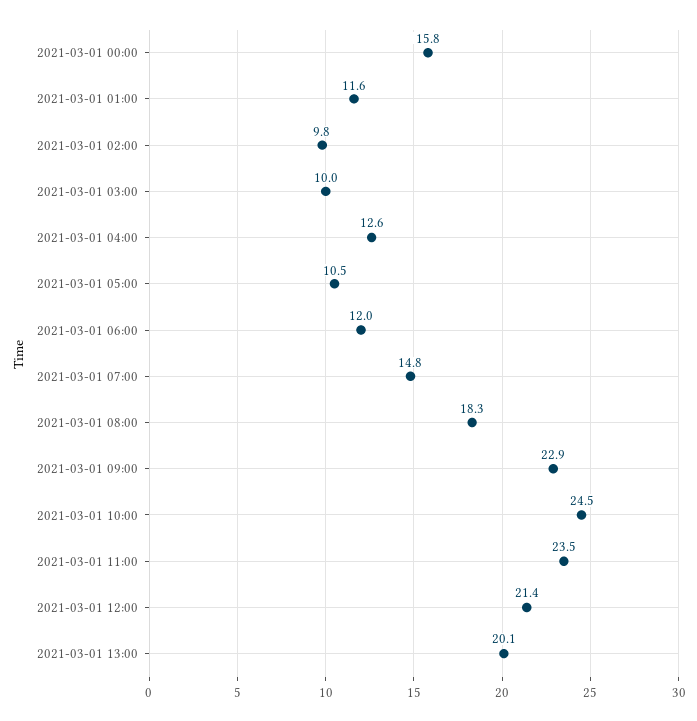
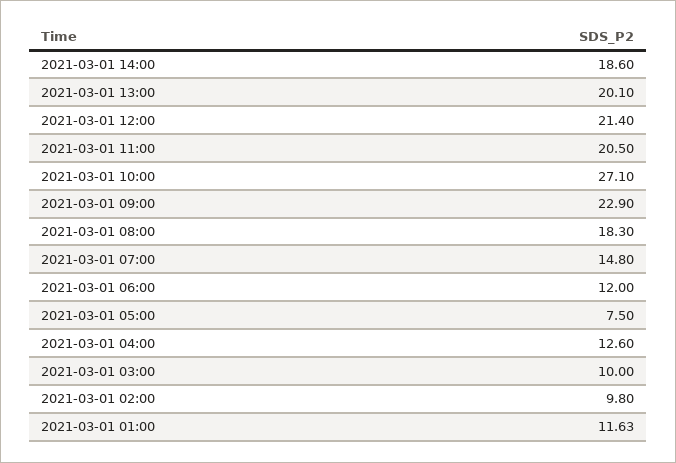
2021-03-01 00:00: 15.8 -> none
2021-03-01 05:00: 10.5 -> 7.5
2021-03-01 10:00: 24.5 -> 27.1
2021-03-01 11:00: 23.5 -> 20.5
2021-03-01 14:00: none -> 18.6

